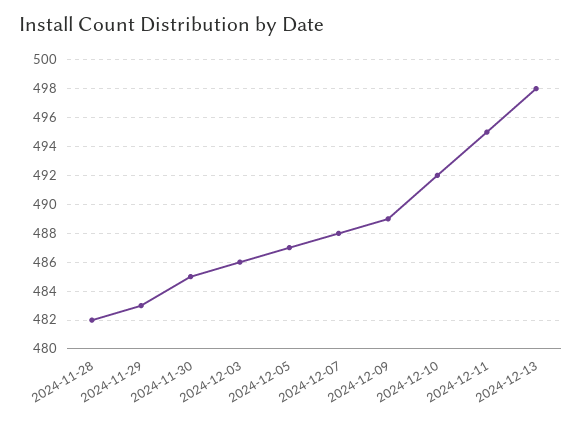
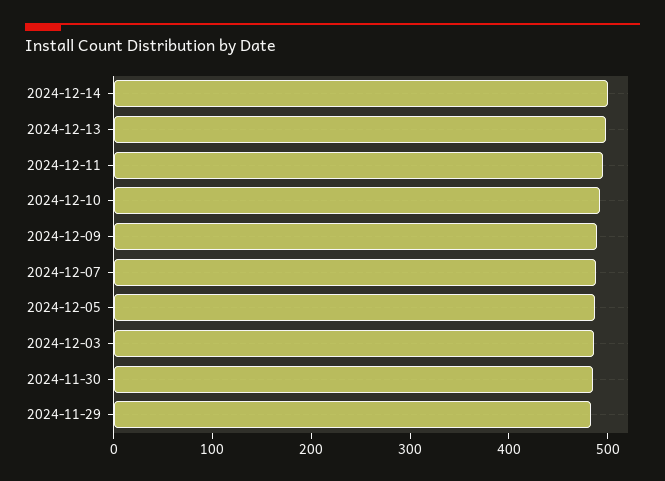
2024-11-28: 482 -> none
2024-12-14: none -> 500

